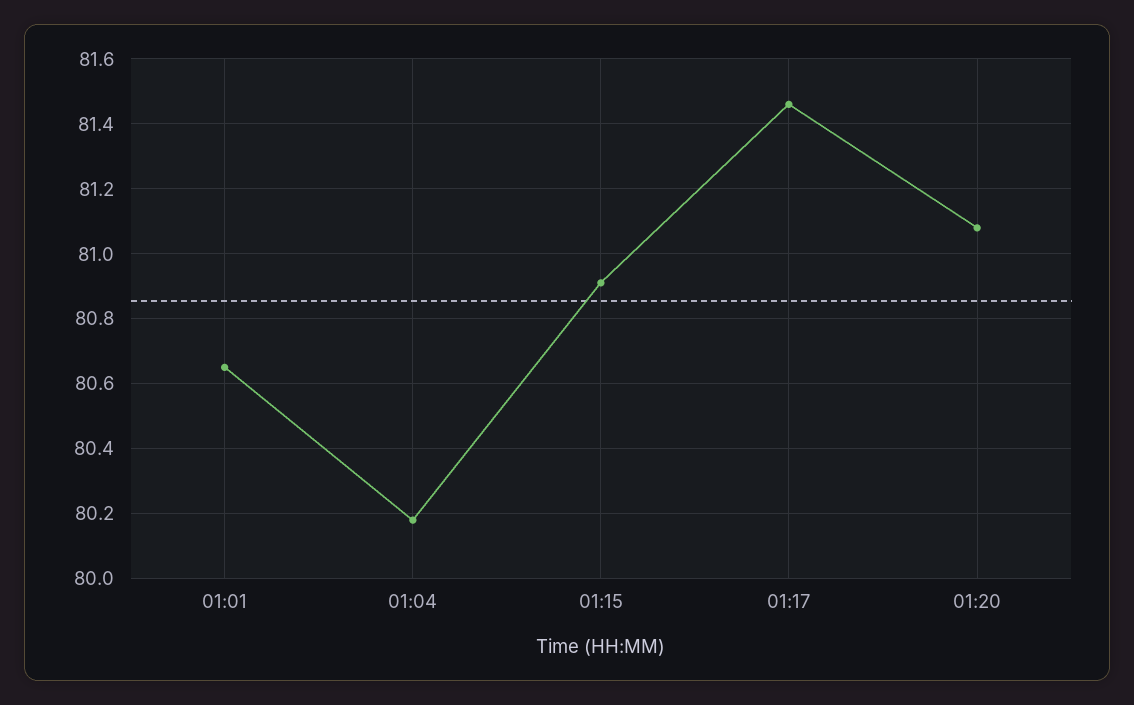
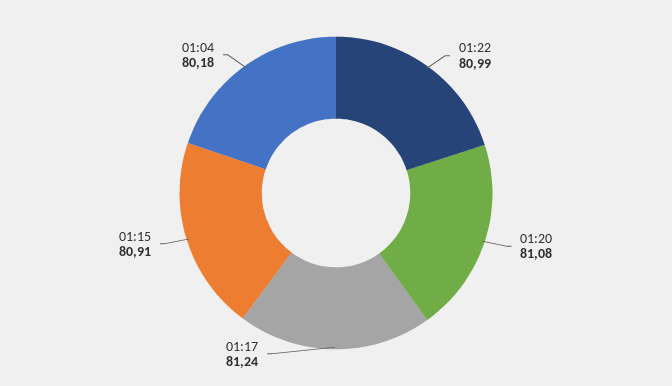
01:01: 80.65 -> none
01:17: 81.45 -> 81.24
01:22: none -> 80.99

